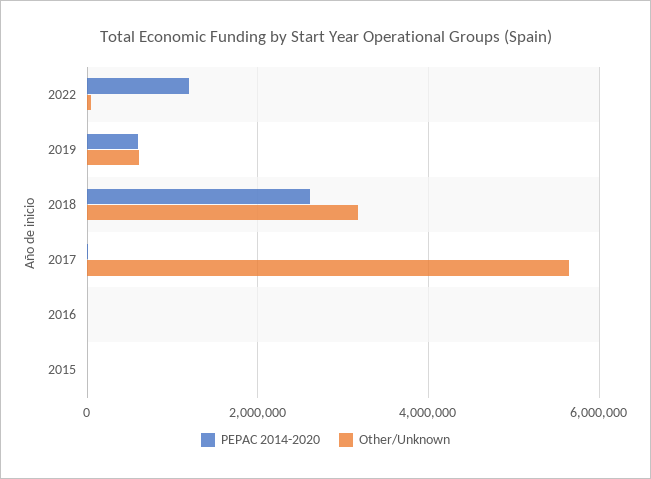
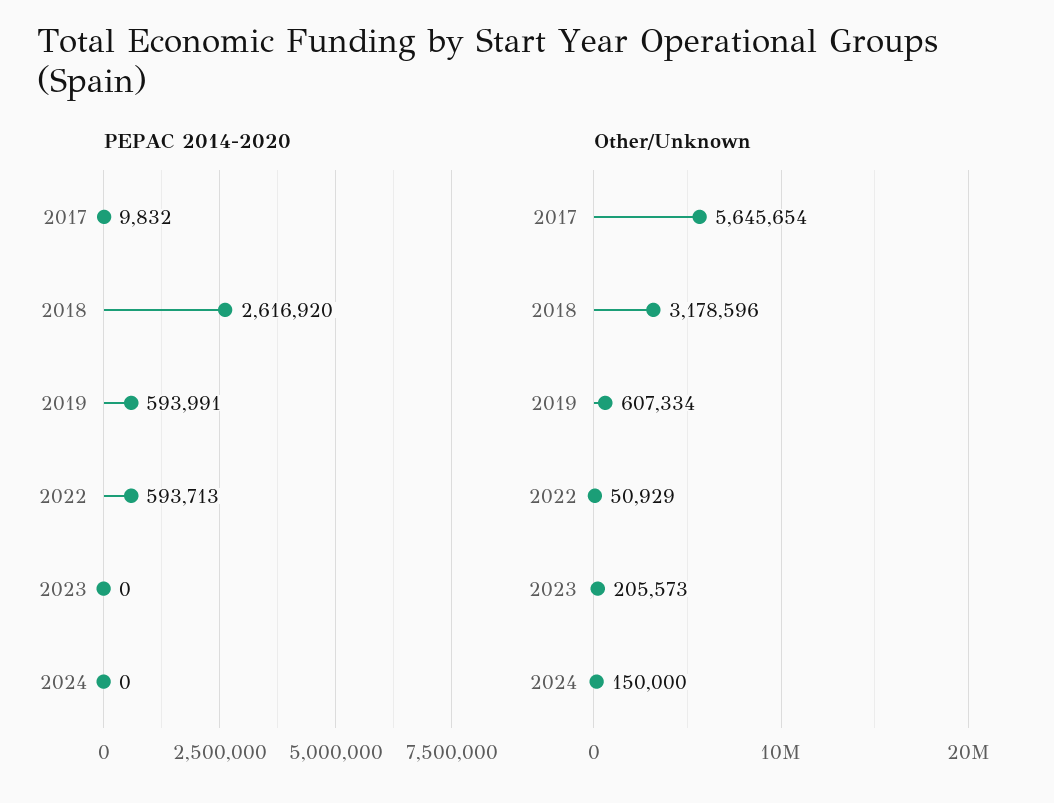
PEPAC 2014-2020, 2022: 1200000 -> 593713
PEPAC 2014-2020, 2016: 0 -> none
Other/Unknown, 2016: 0 -> none
PEPAC 2014-2020, 2015: 0 -> none
Other/Unknown, 2015: 0 -> none
PEPAC 2014-2020, 2023: none -> 0
PEPAC 2014-2020, 2024: none -> 0
Other/Unknown, 2023: none -> 205573
Other/Unknown, 2024: none -> 150000

